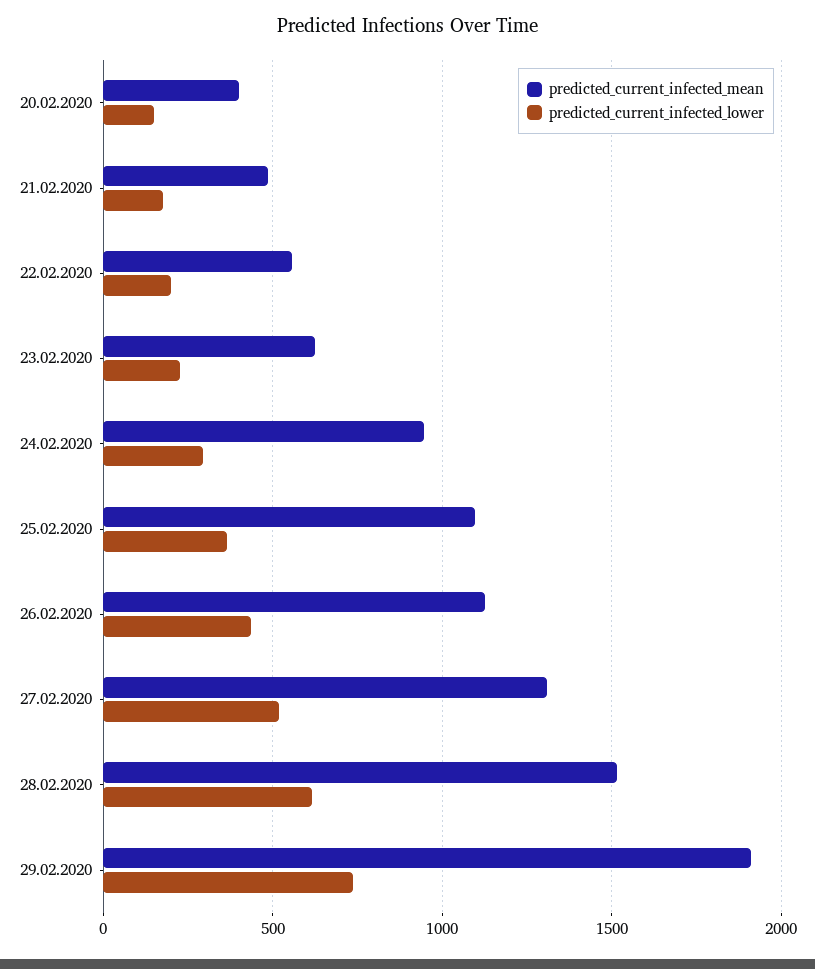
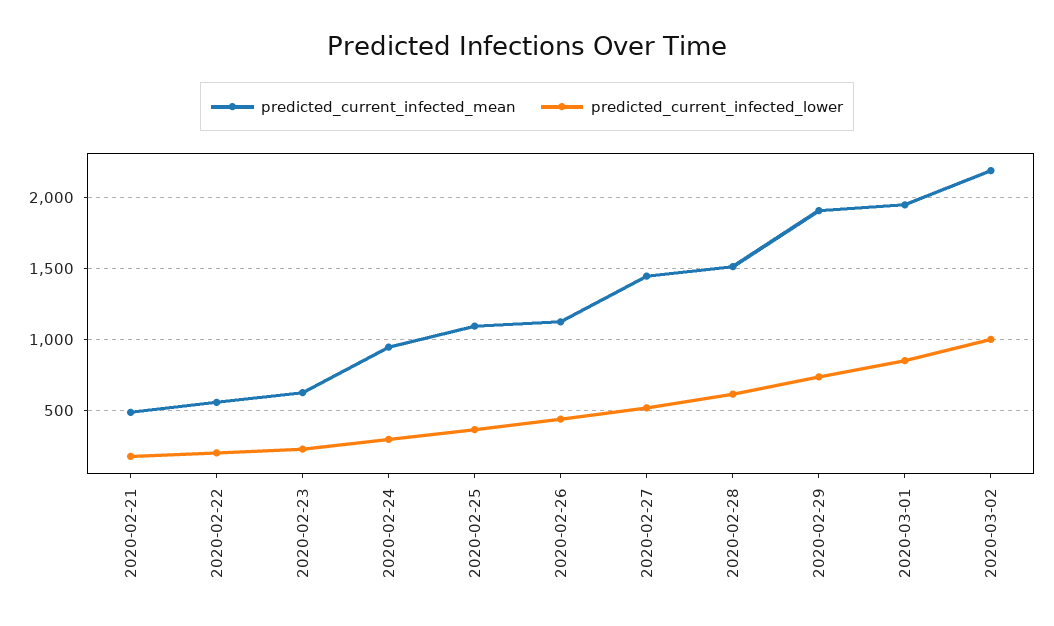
predicted_current_infected_mean, 20.02.2020: 400 -> none
predicted_current_infected_lower, 20.02.2020: 150 -> none
predicted_current_infected_mean, 27.02.2020: 1300 -> 1450
predicted_current_infected_mean, 2020-03-01: none -> 1950
predicted_current_infected_lower, 2020-03-01: none -> 850
predicted_current_infected_mean, 2020-03-02: none -> 2200
predicted_current_infected_lower, 2020-03-02: none -> 1000

